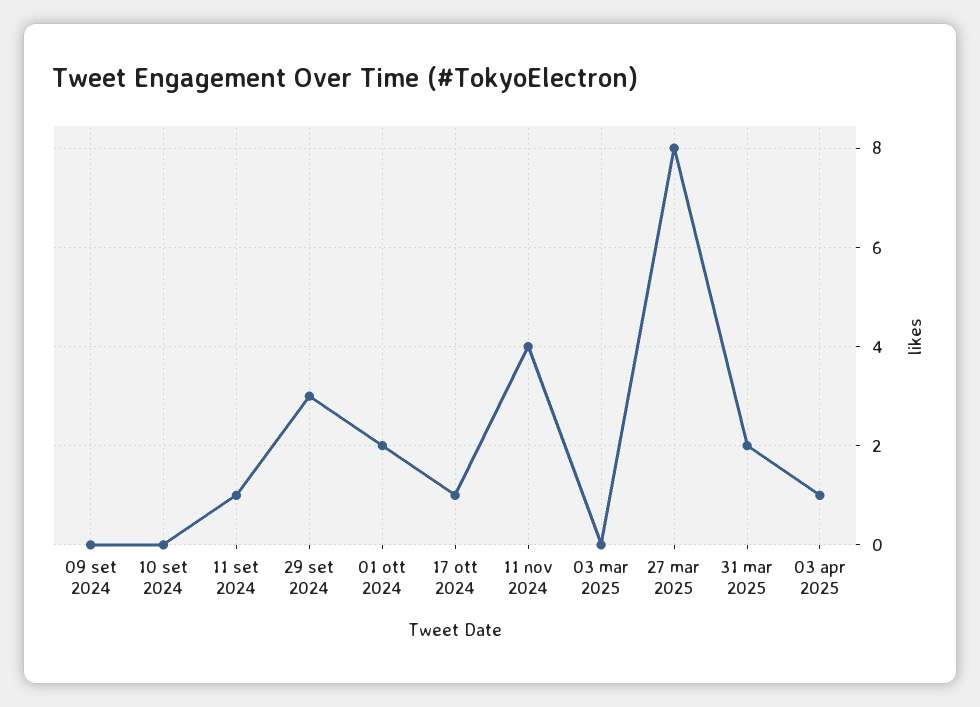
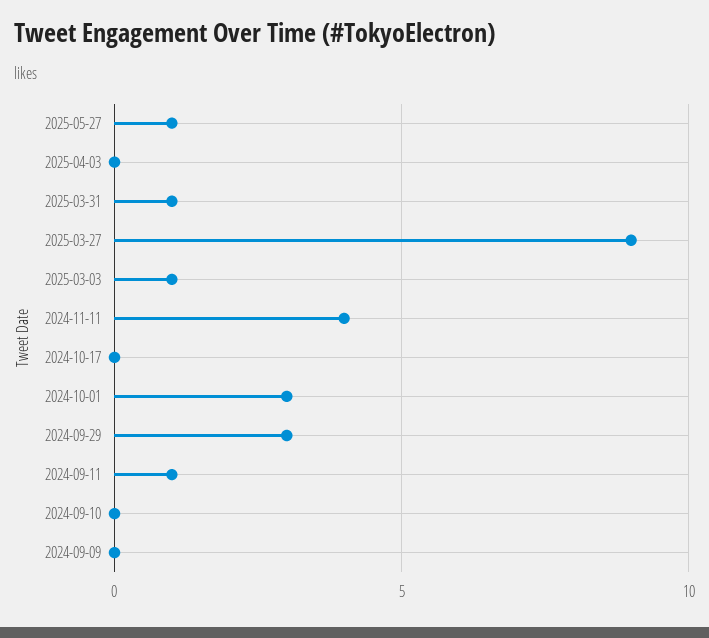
01 ott 2024: 2 -> 3
17 ott 2024: 1 -> 0
03 mar 2025: 0 -> 1
27 mar 2025: 8 -> 9
31 mar 2025: 2 -> 1
03 apr 2025: 1 -> 0
2025-05-27: none -> 1

